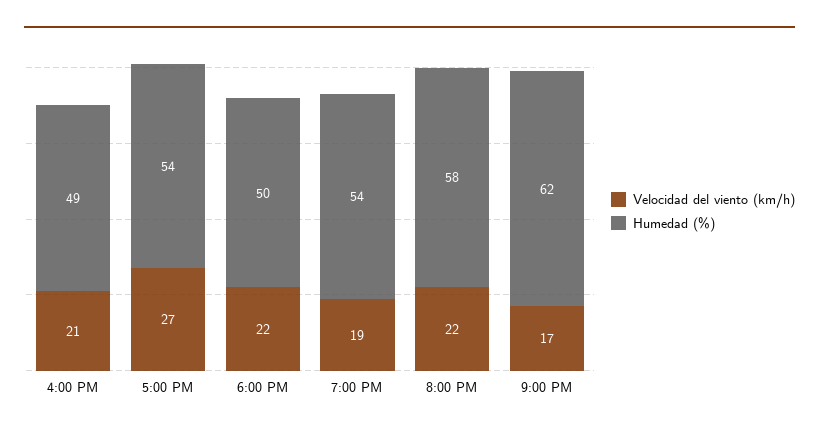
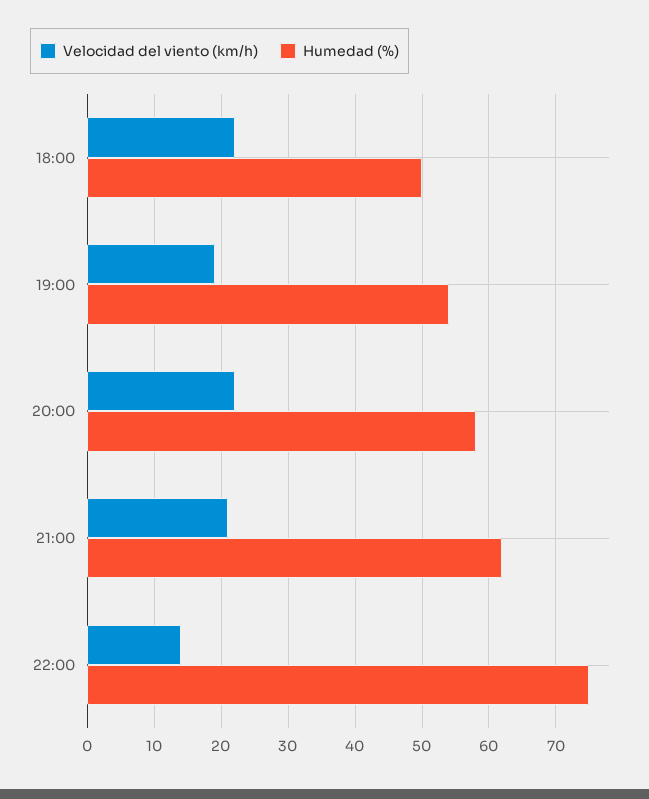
Velocidad del viento (km/h), 4:00 PM: 21 -> none
Humedad (%), 4:00 PM: 49 -> none
Velocidad del viento (km/h), 5:00 PM: 27 -> none
Humedad (%), 5:00 PM: 54 -> none
Velocidad del viento (km/h), 9:00 PM: 17 -> 21
Velocidad del viento (km/h), 22:00: none -> 14
Humedad (%), 22:00: none -> 75

